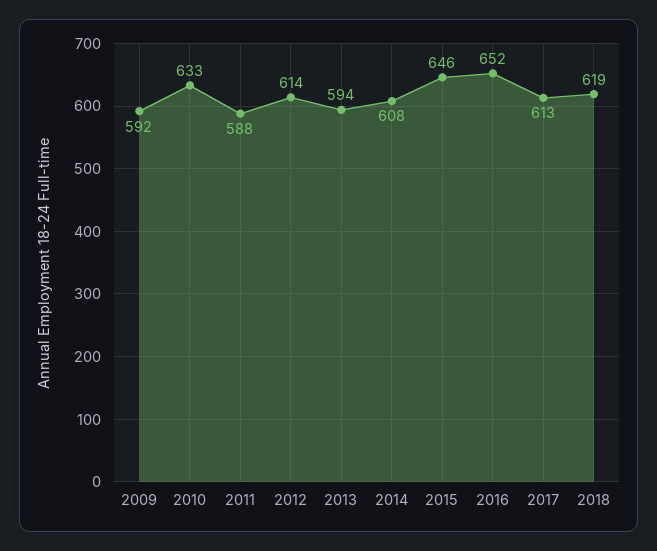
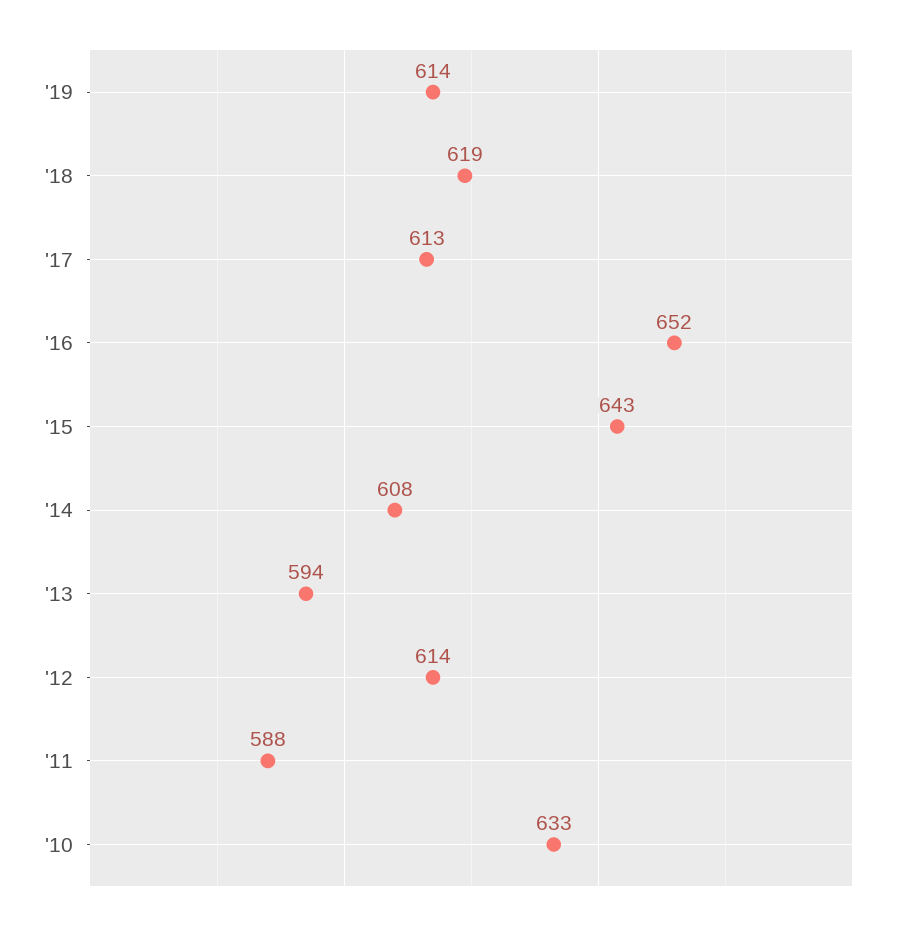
2009: 592 -> none
2015: 646 -> 643
'19: none -> 614

